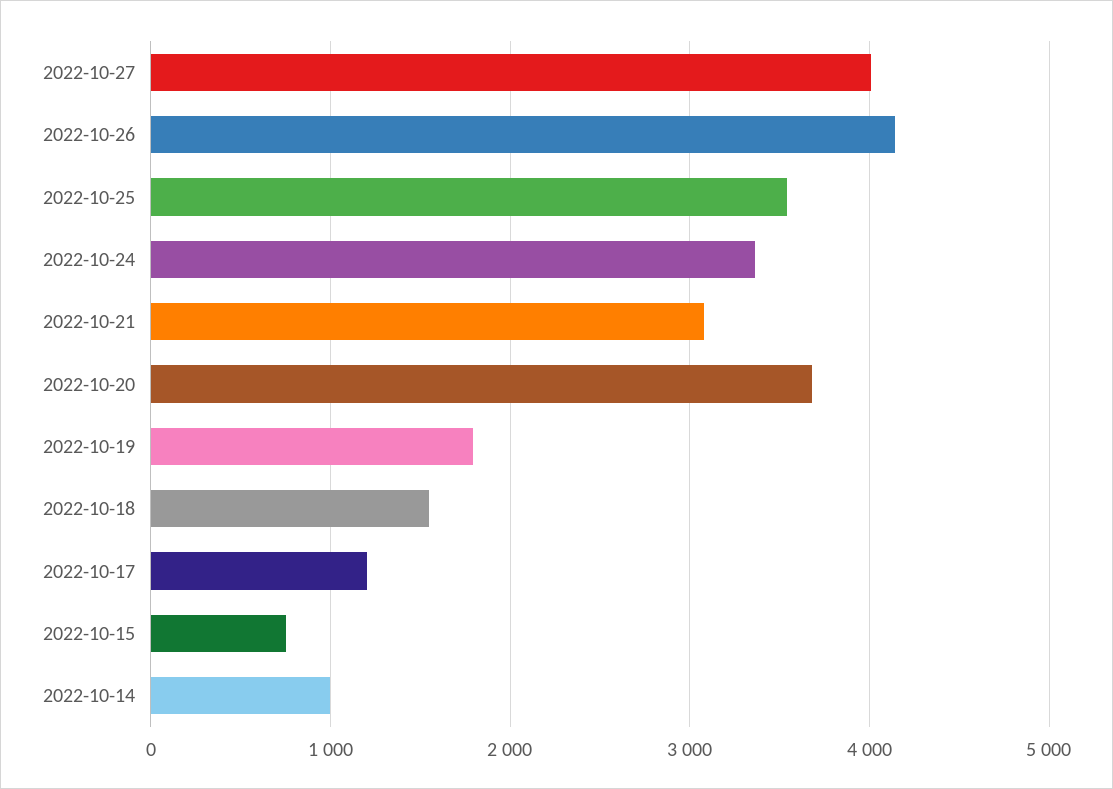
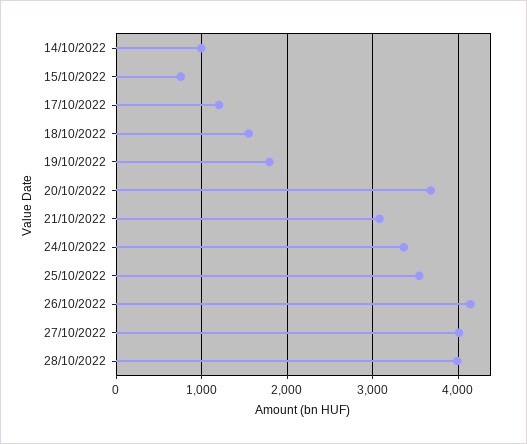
28/10/2022: none -> 4000

